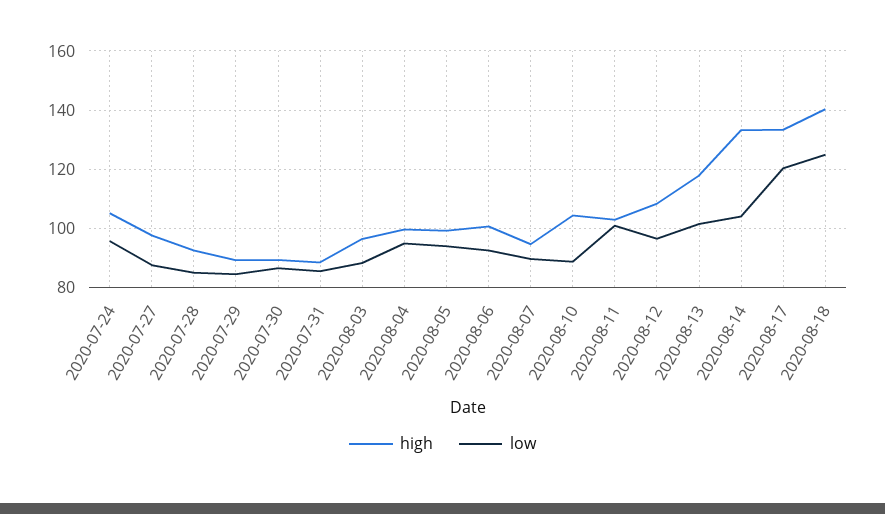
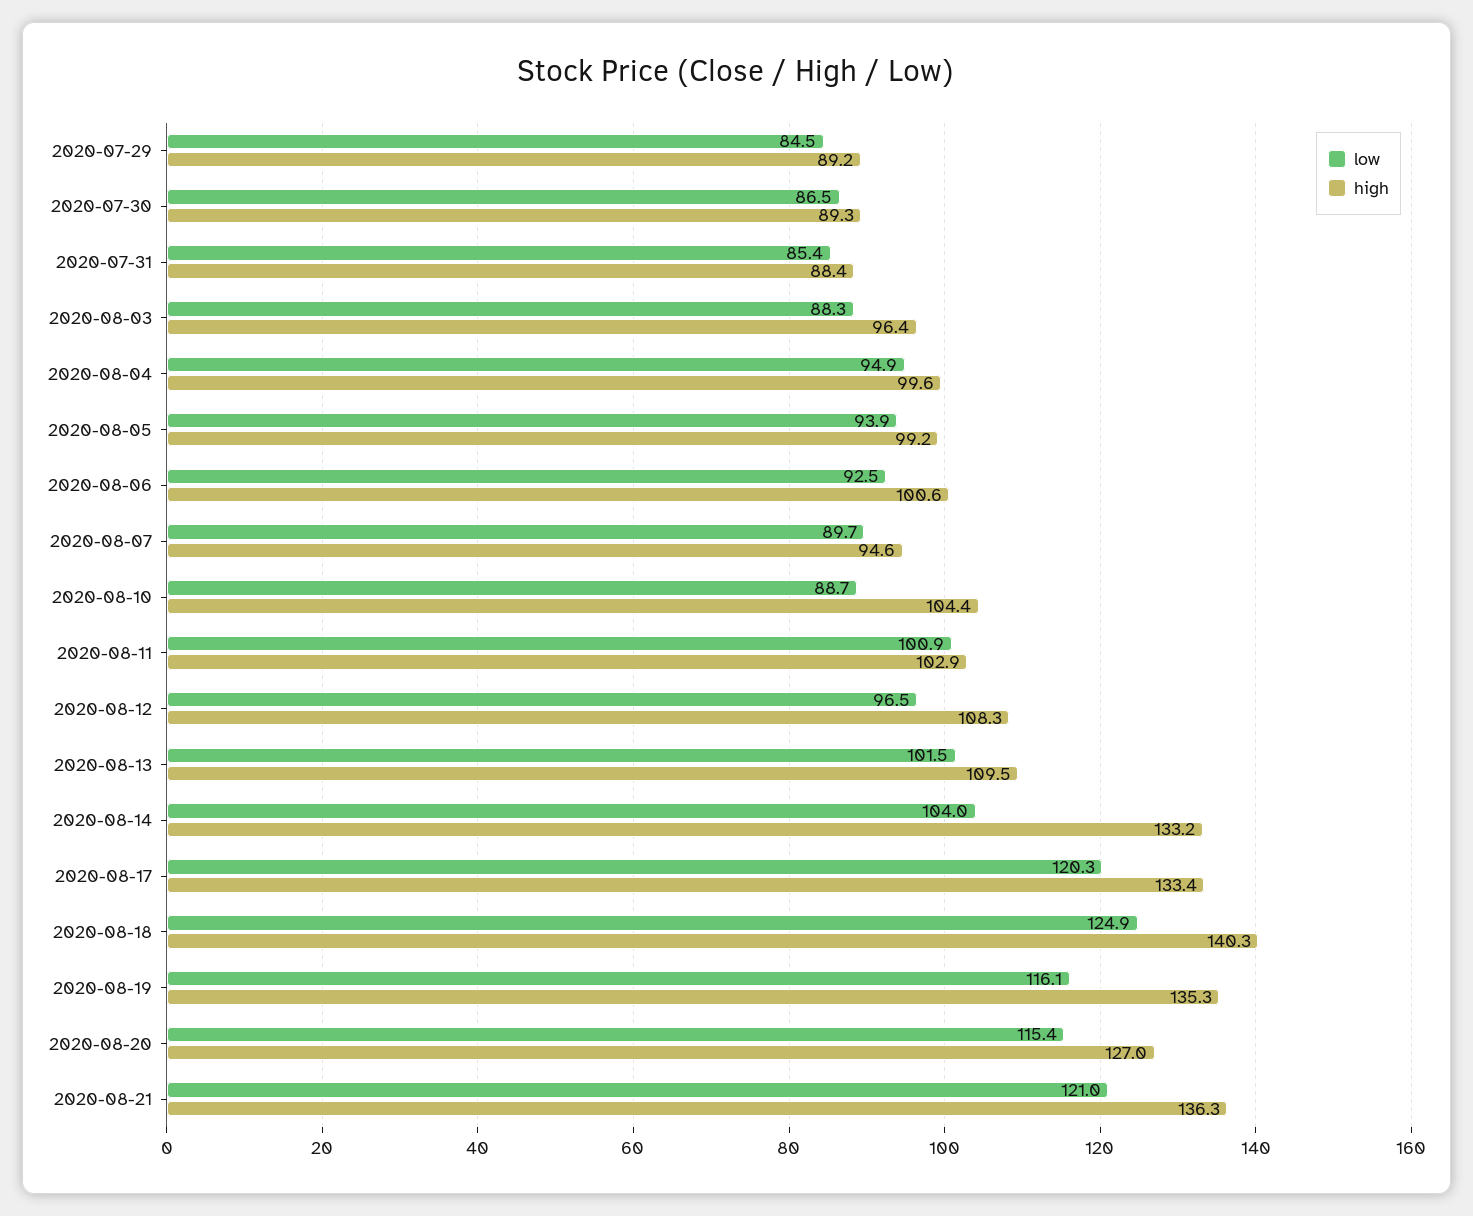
high, 2020-07-24: 105 -> none
low, 2020-07-24: 95 -> none
high, 2020-07-27: 97.5 -> none
low, 2020-07-27: 87.5 -> none
high, 2020-07-28: 92.5 -> none
low, 2020-07-28: 85 -> none
high, 2020-08-13: 117.5 -> 109.5
low, 2020-08-19: none -> 116.1
high, 2020-08-19: none -> 135.3
low, 2020-08-20: none -> 115.4
high, 2020-08-20: none -> 127
low, 2020-08-21: none -> 121
high, 2020-08-21: none -> 136.3

